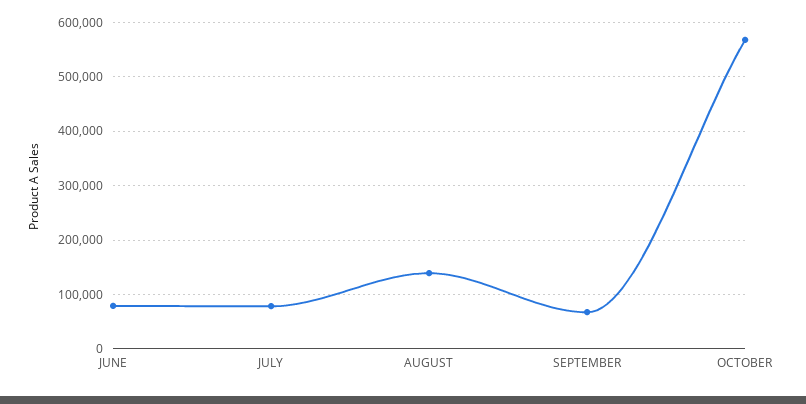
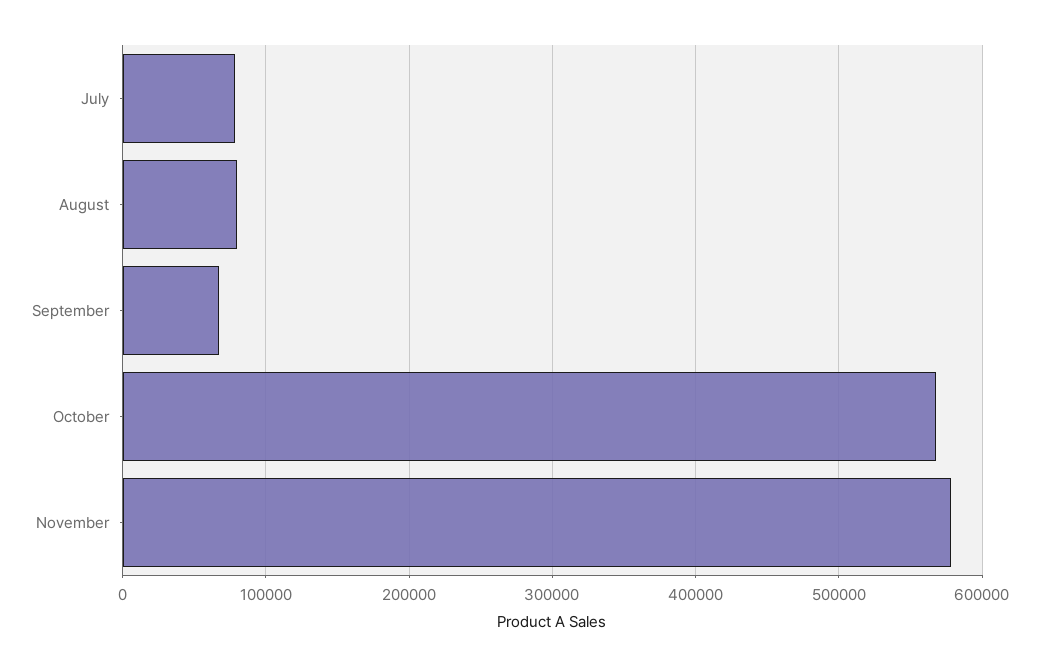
JUNE: 80000 -> none
AUGUST: 140000 -> 80000
November: none -> 580000

